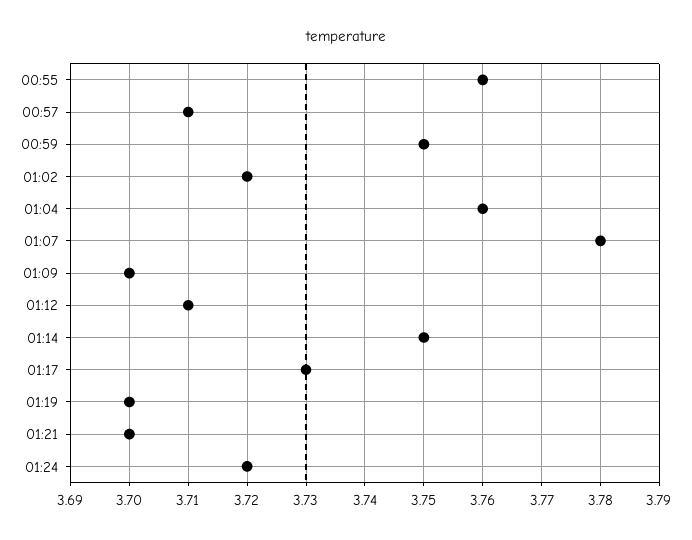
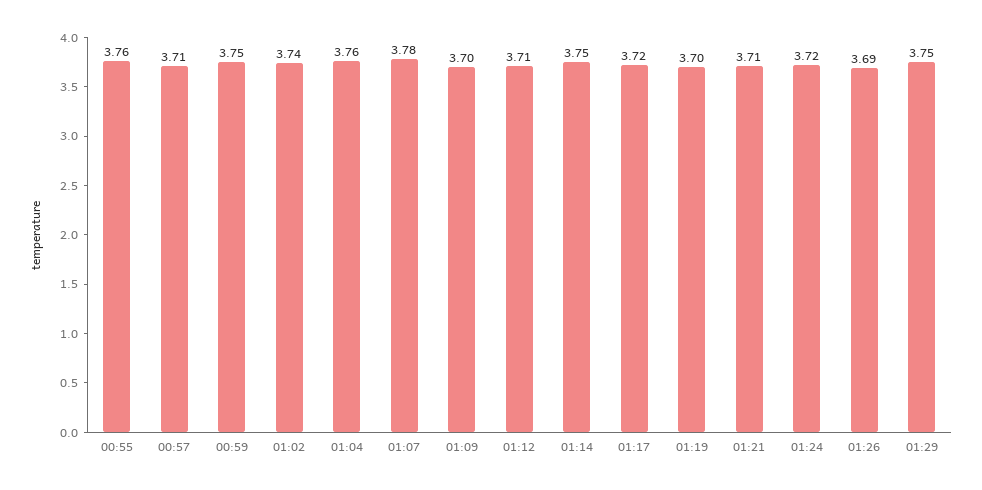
01:02: 3.72 -> 3.74
01:17: 3.73 -> 3.72
01:21: 3.7 -> 3.71
01:26: none -> 3.69
01:29: none -> 3.75

